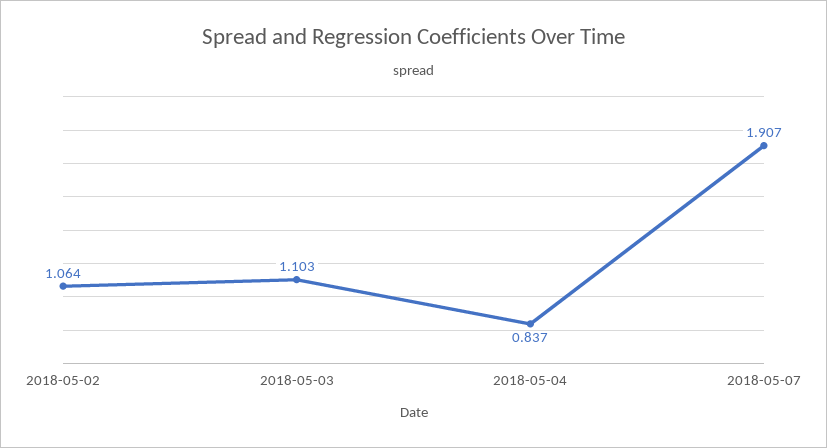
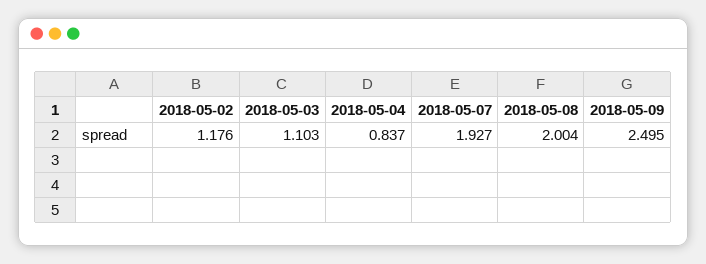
2018-05-02: 1.064 -> 1.176
2018-05-07: 1.907 -> 1.927
2018-05-08: none -> 2.004
2018-05-09: none -> 2.495

